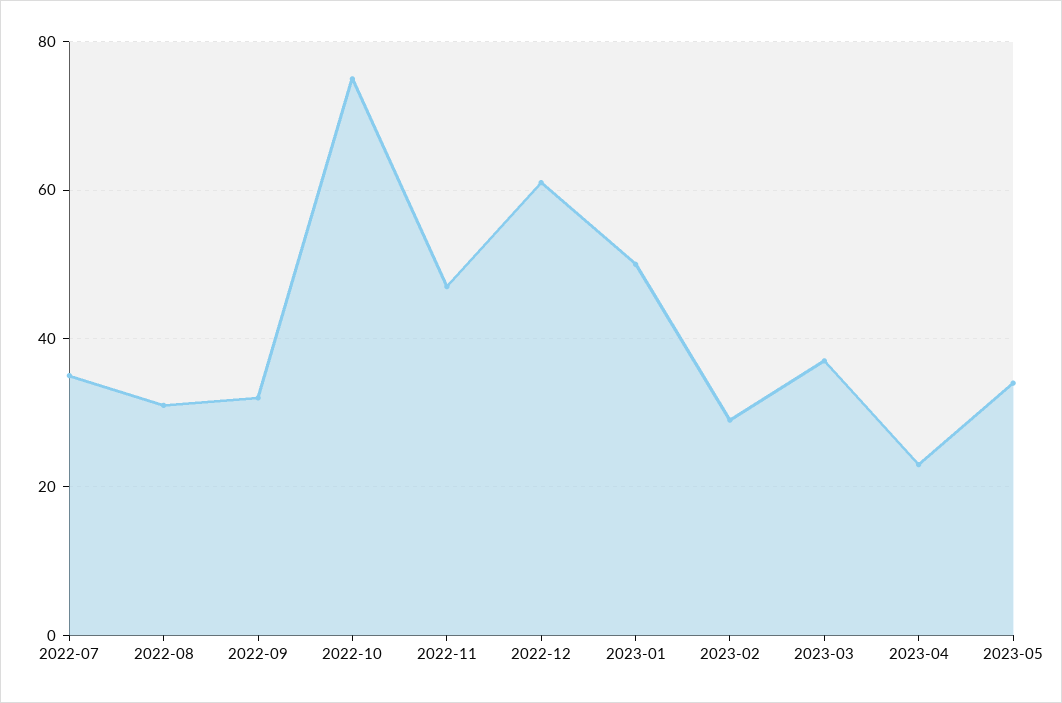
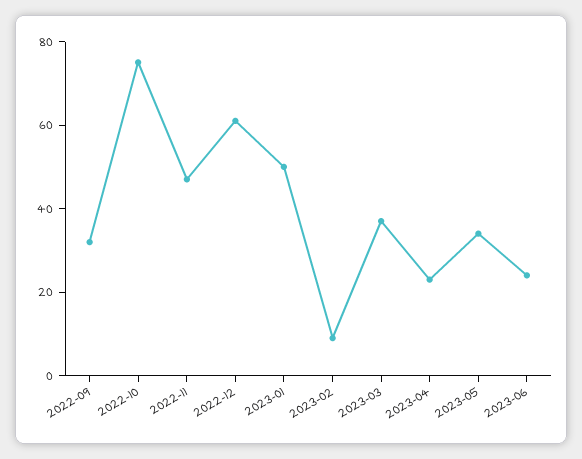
2022-07: 35 -> none
2022-08: 30 -> none
2023-02: 30 -> 10
2023-06: none -> 25

